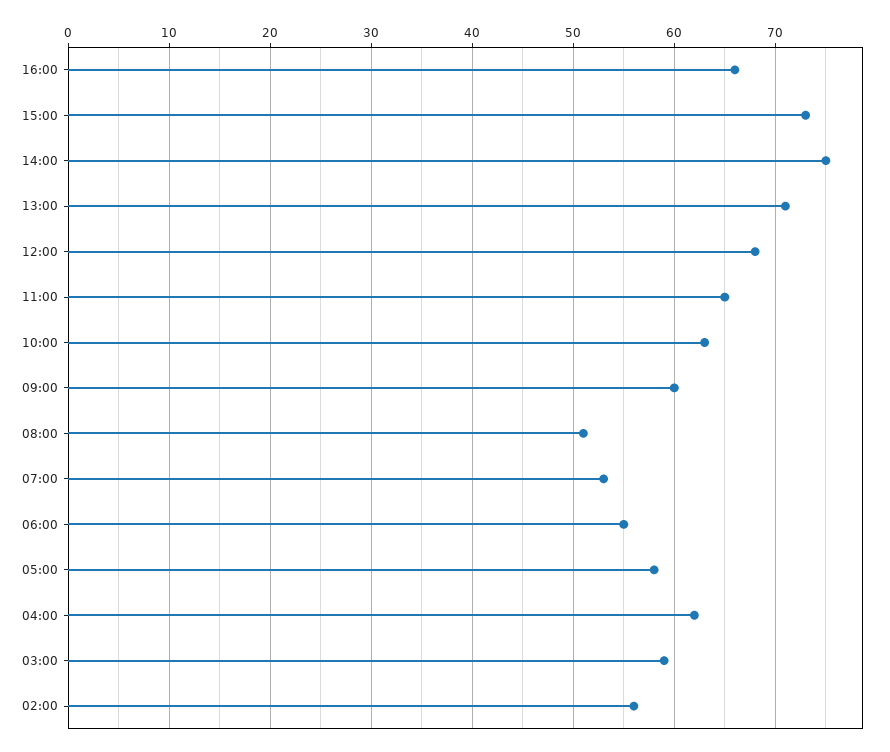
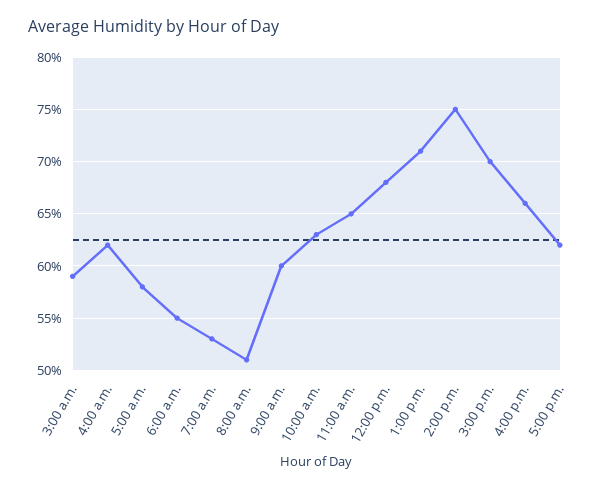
15:00: 73 -> 70
02:00: 56 -> none
5:00 p.m.: none -> 62

